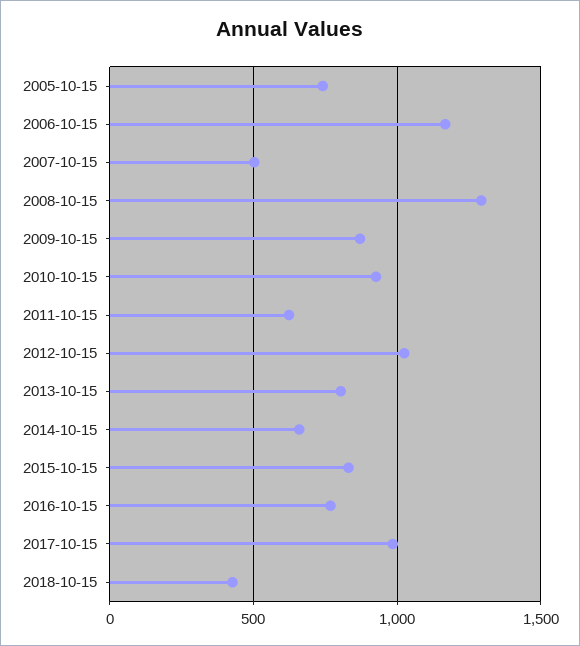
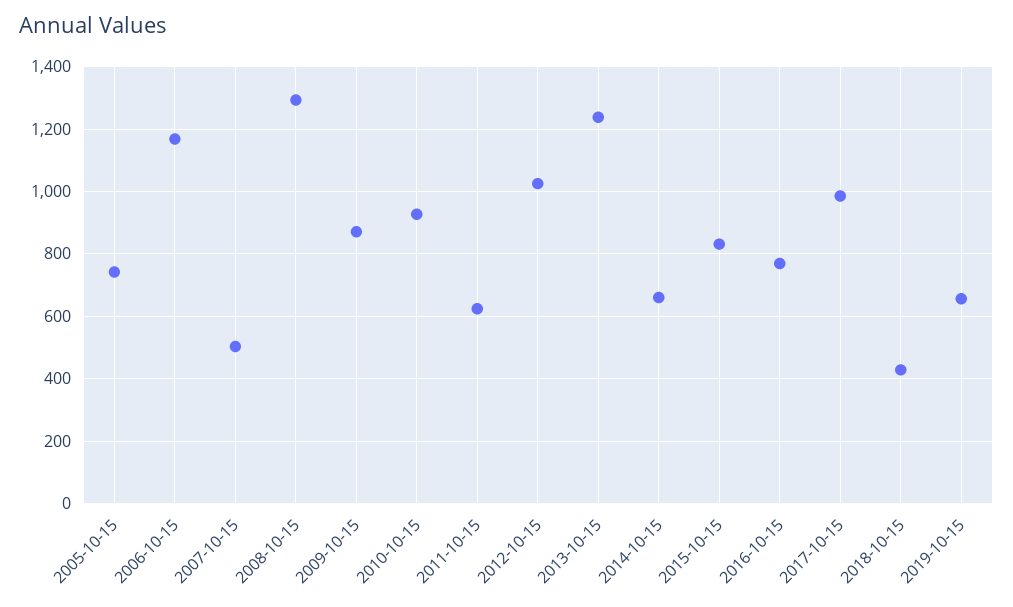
2013-10-15: 800 -> 1240
2019-10-15: none -> 660

